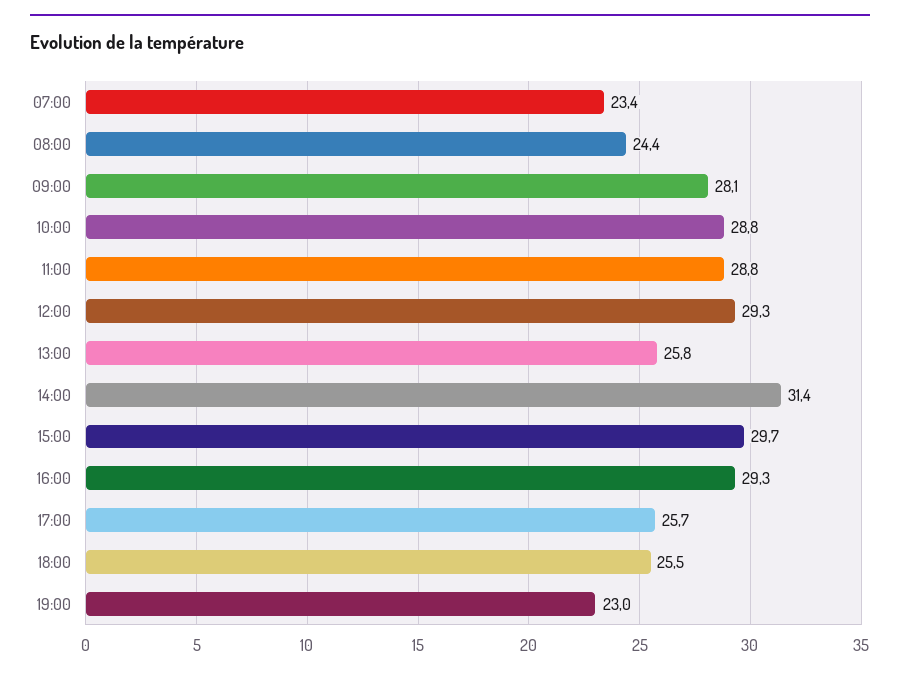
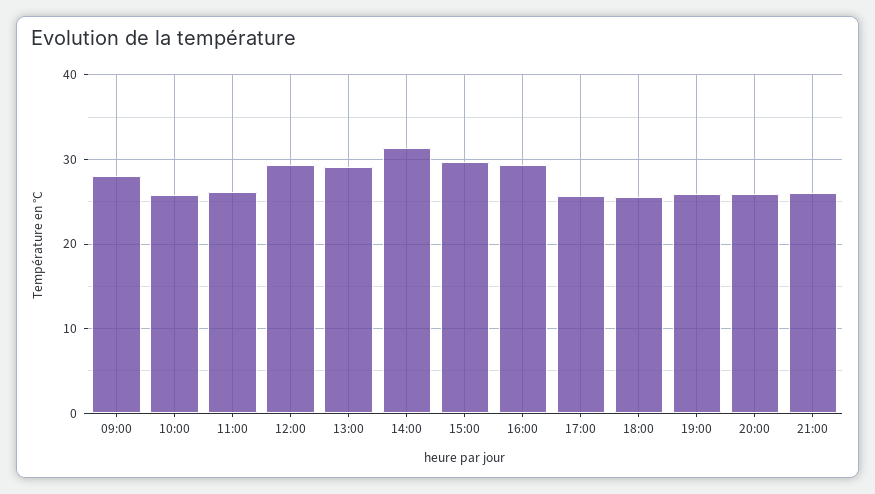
07:00: 23.4 -> none
08:00: 24.4 -> none
10:00: 28.8 -> 26
11:00: 28.8 -> 26
13:00: 25.8 -> 29
19:00: 23 -> 26
20:00: none -> 26
21:00: none -> 26

